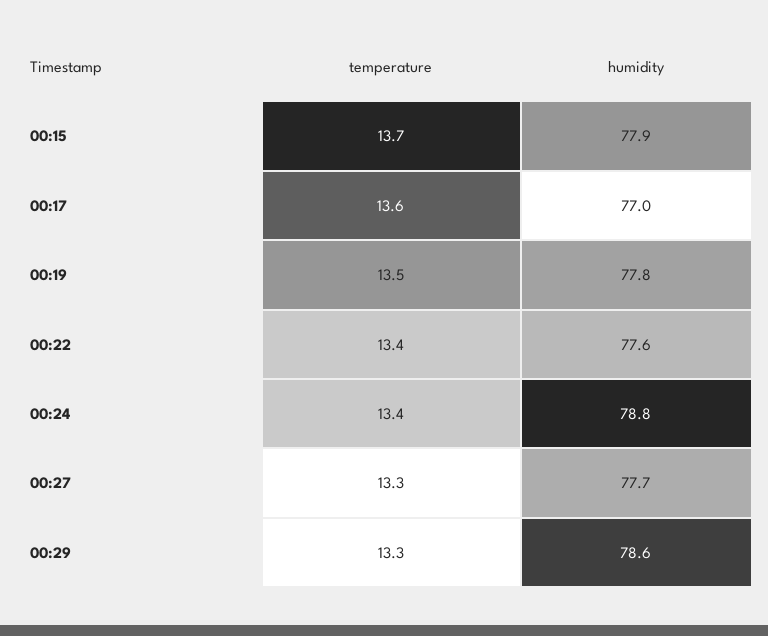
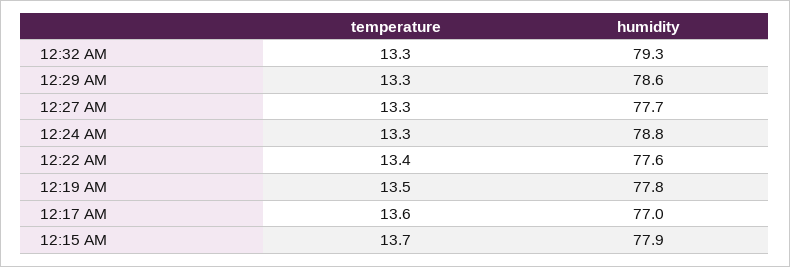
temperature, 00:24: 13.4 -> 13.3
temperature, 12:32 AM: none -> 13.3
humidity, 12:32 AM: none -> 79.3

